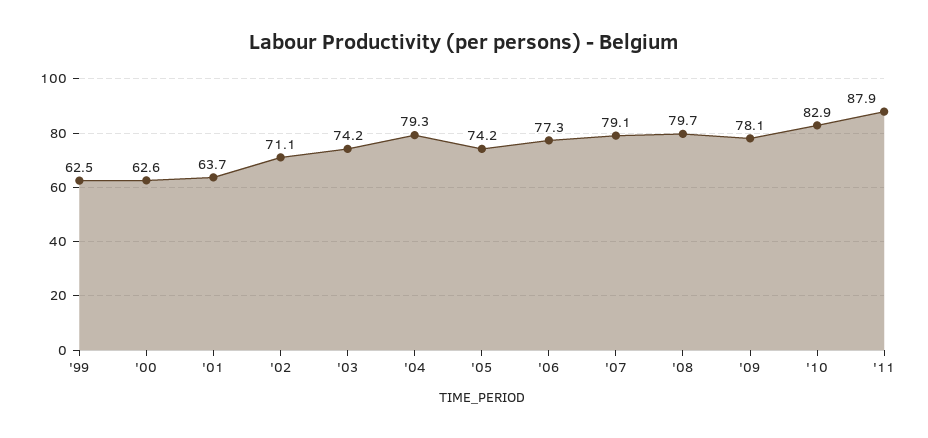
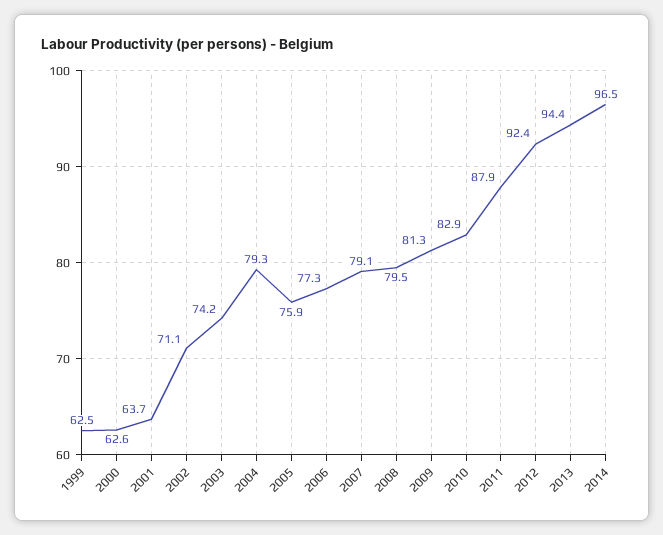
'05: 74.2 -> 75.9
'08: 79.7 -> 79.5
'09: 78.1 -> 81.3
2012: none -> 92.4
2013: none -> 94.4
2014: none -> 96.5

